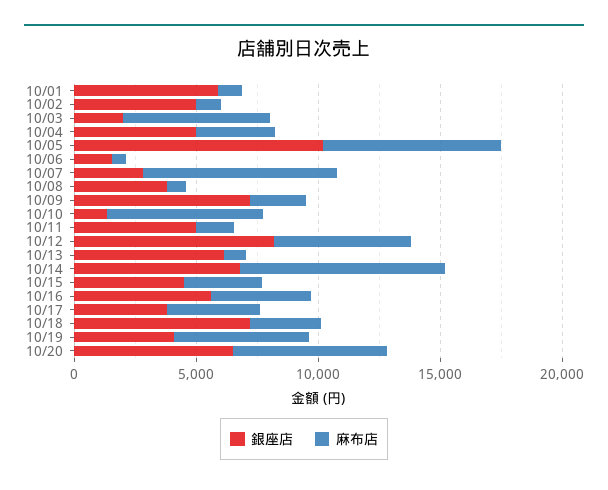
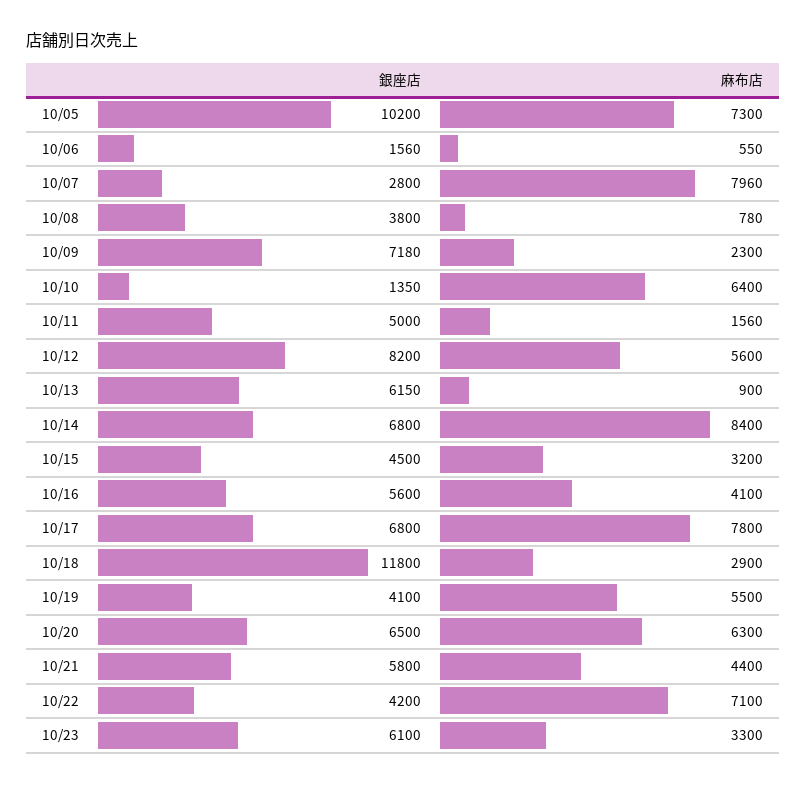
銀座店, 10/01: 6000 -> none
麻布店, 10/01: 1000 -> none
銀座店, 10/02: 5000 -> none
麻布店, 10/02: 1000 -> none
銀座店, 10/03: 2000 -> none
麻布店, 10/03: 6000 -> none
銀座店, 10/04: 5000 -> none
麻布店, 10/04: 3000 -> none
銀座店, 10/17: 4000 -> 6800
麻布店, 10/17: 4000 -> 7800
銀座店, 10/18: 7000 -> 11800
銀座店, 10/21: none -> 5800
麻布店, 10/21: none -> 4400
銀座店, 10/22: none -> 4200
麻布店, 10/22: none -> 7100
銀座店, 10/23: none -> 6100
麻布店, 10/23: none -> 3300

